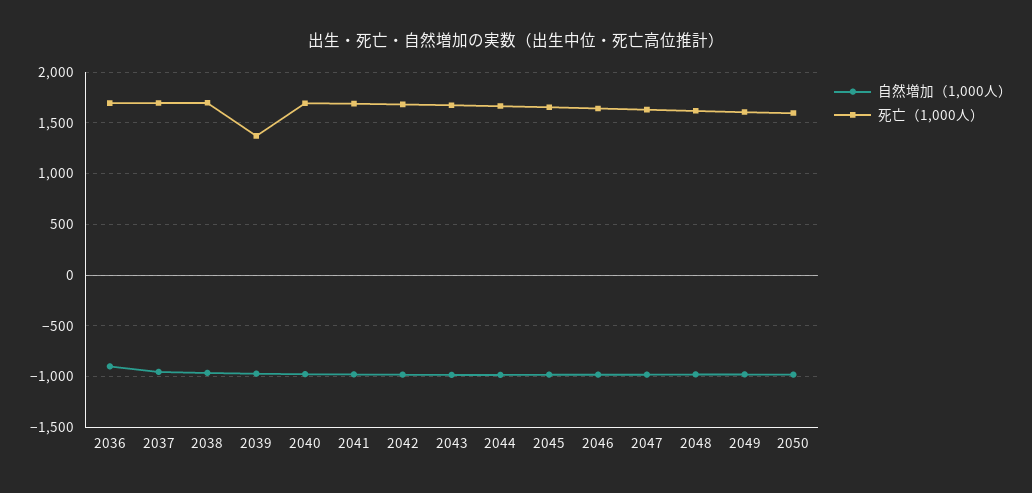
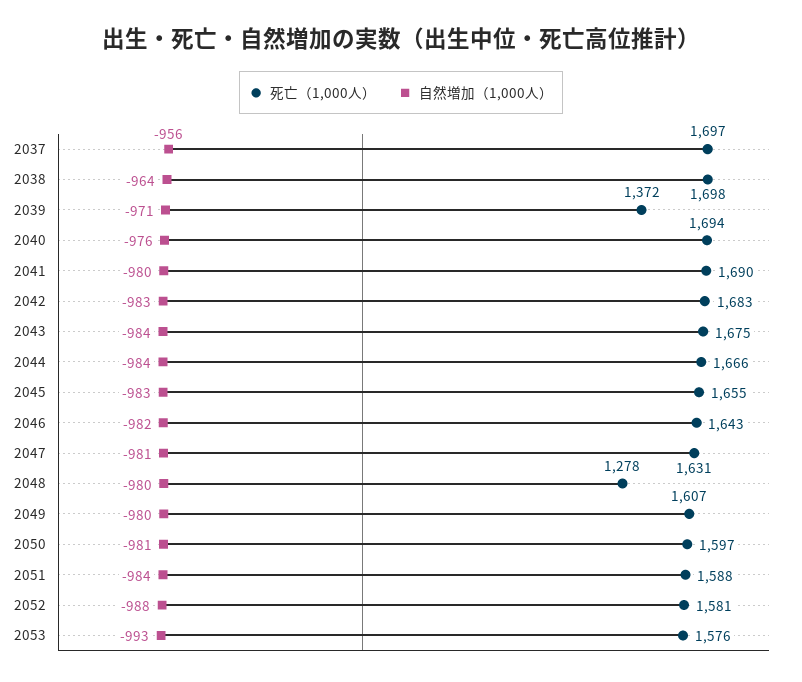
自然増加（1,000人）, 2036: -900 -> none
死亡（1,000人）, 2036: 1700 -> none
死亡（1,000人）, 2048: 1600 -> 1278
死亡（1,000人）, 2051: none -> 1588
自然増加（1,000人）, 2051: none -> -984
死亡（1,000人）, 2052: none -> 1581
自然増加（1,000人）, 2052: none -> -988
死亡（1,000人）, 2053: none -> 1576
自然増加（1,000人）, 2053: none -> -993

